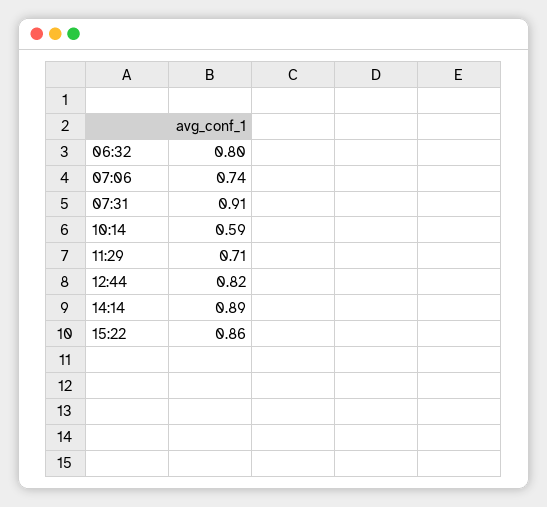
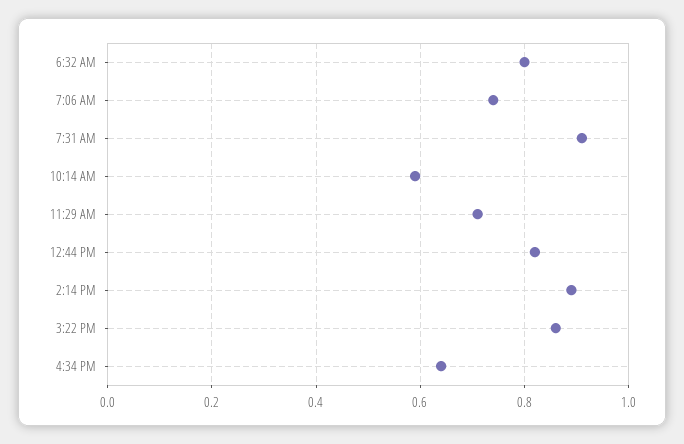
4:34 PM: none -> 0.65

